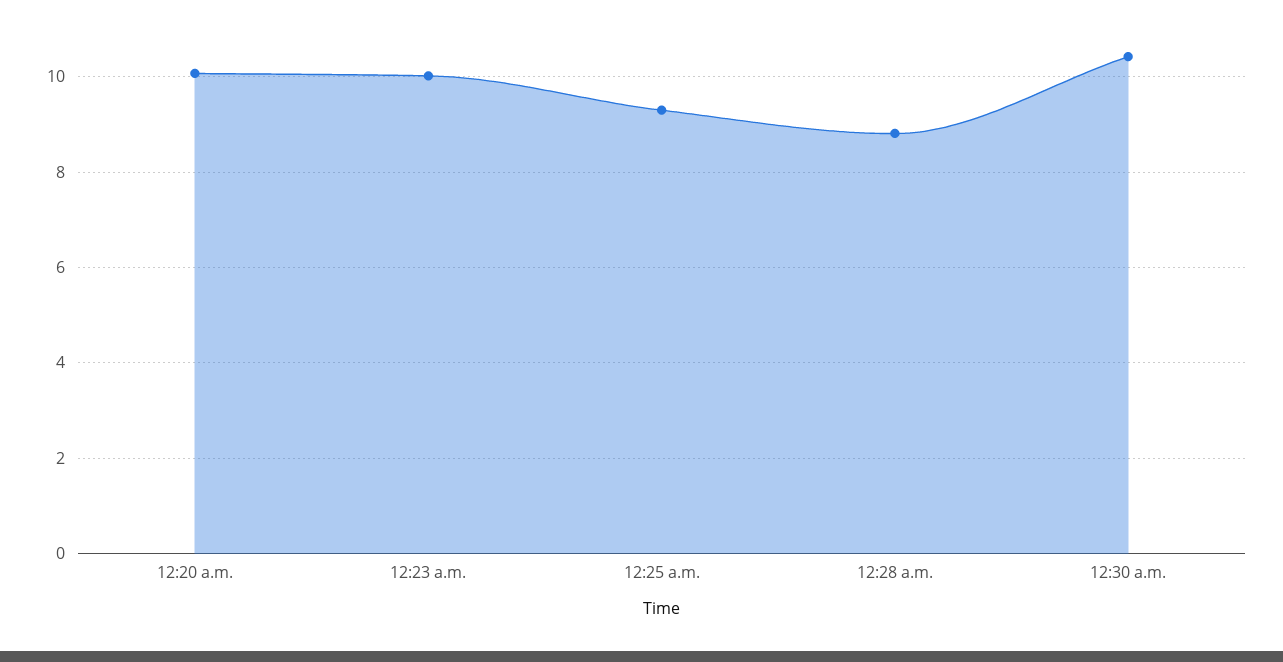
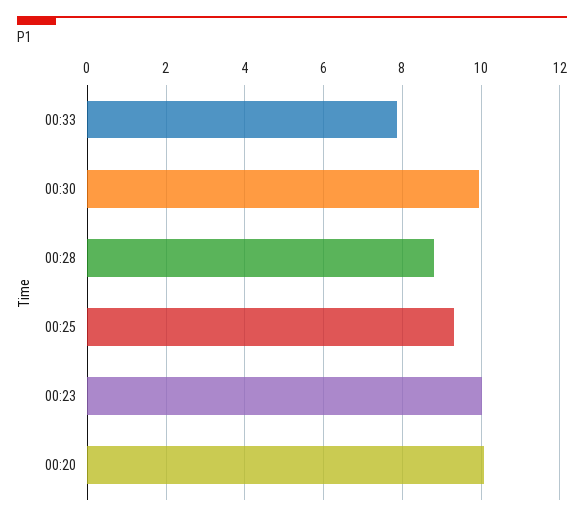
12:30 a.m.: 10.4 -> 10
00:33: none -> 7.8

